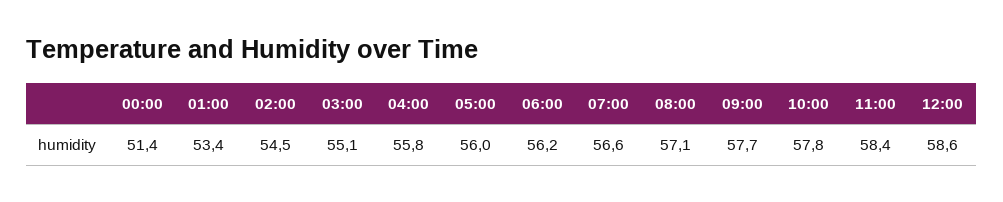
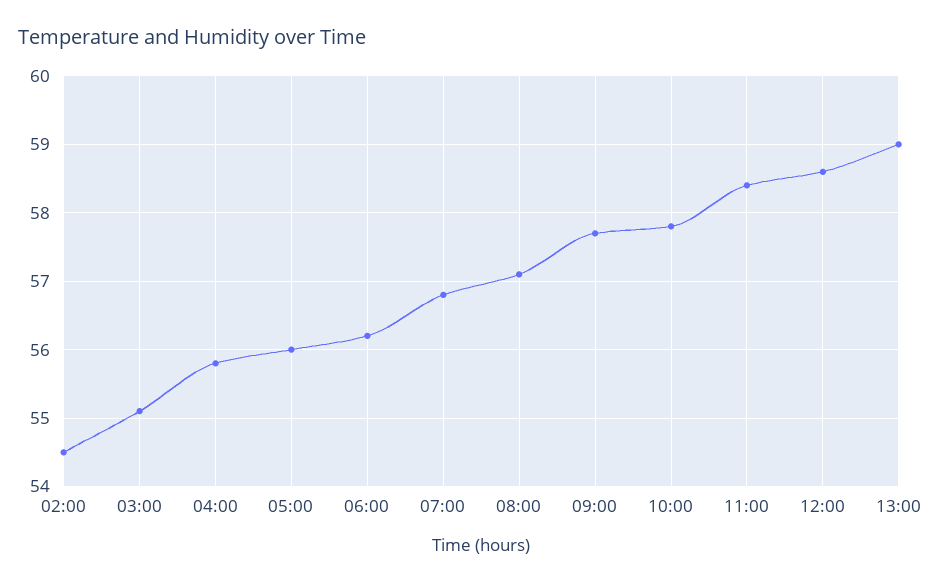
00:00: 51.4 -> none
01:00: 53.4 -> none
07:00: 56.6 -> 56.8
13:00: none -> 59

